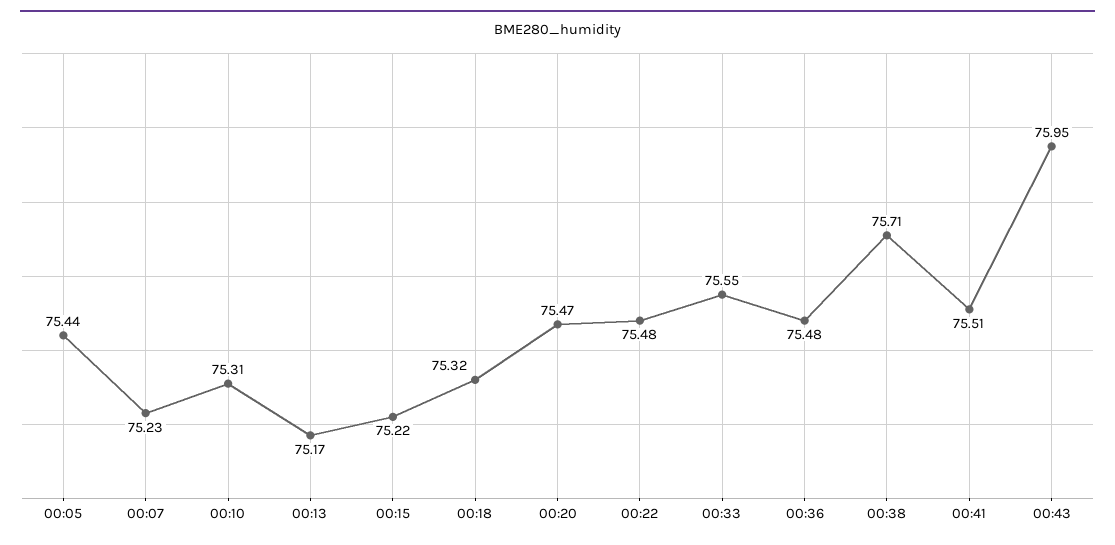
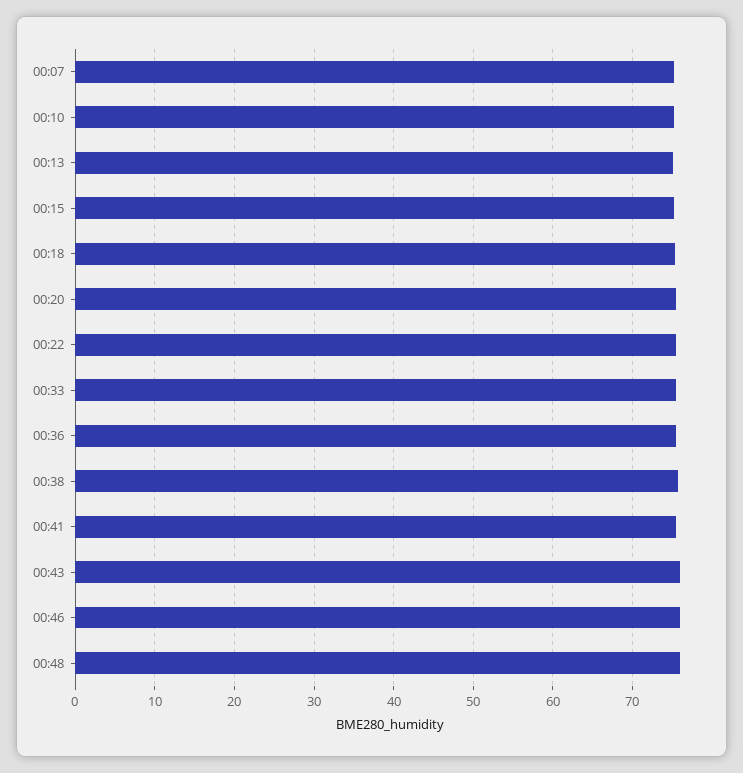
00:05: 75.44 -> none
00:46: none -> 76
00:48: none -> 76

